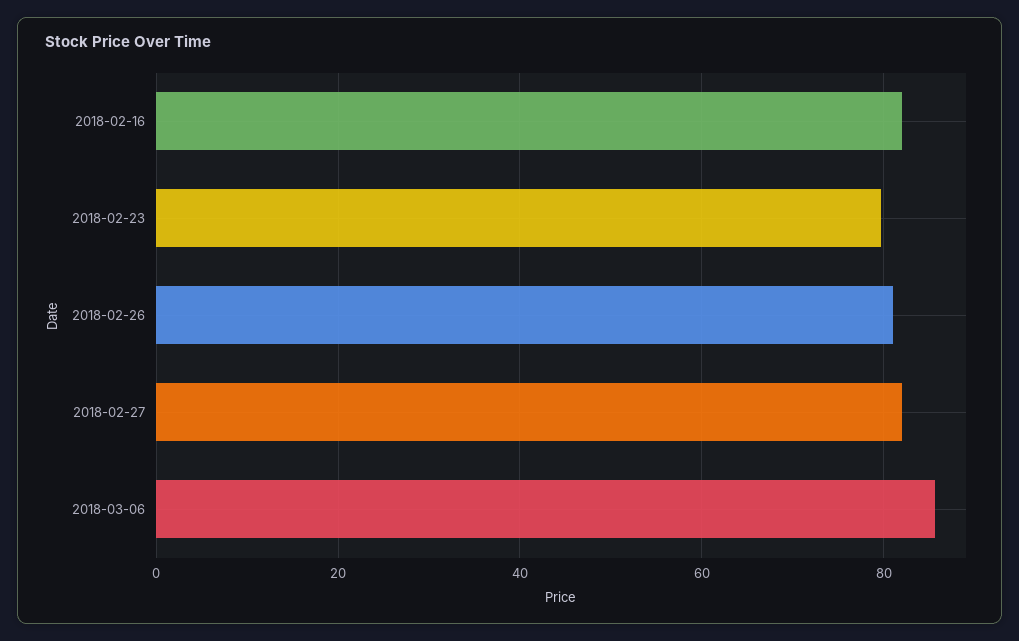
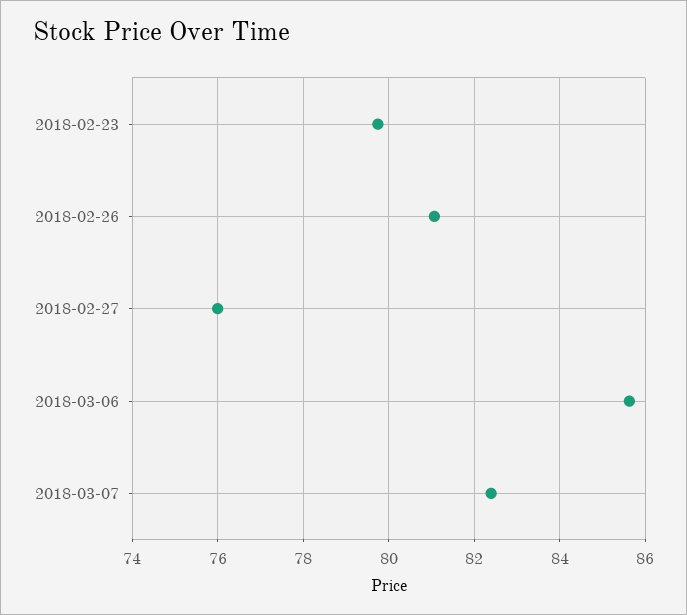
2018-02-16: 82 -> none
2018-02-27: 82 -> 76
2018-03-07: none -> 82.4

